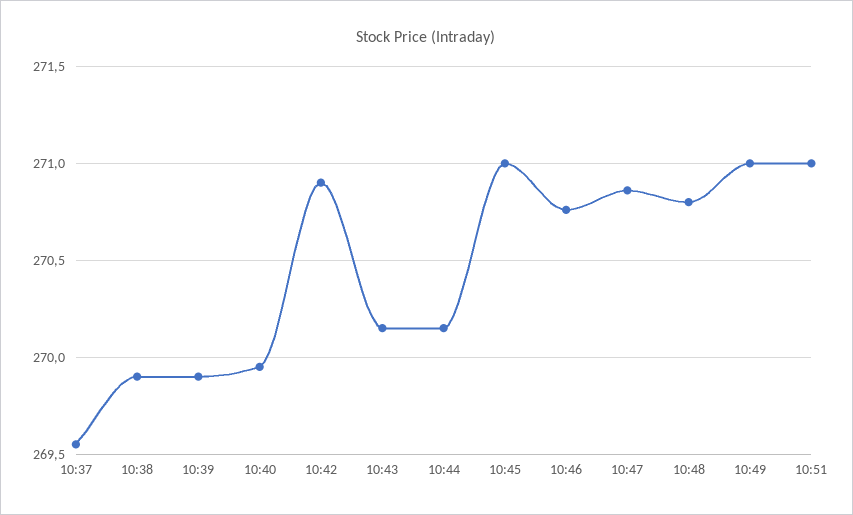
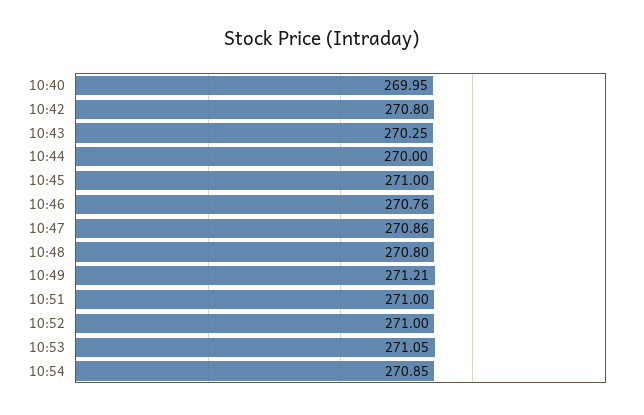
10:37: 269.55 -> none
10:38: 269.9 -> none
10:39: 269.9 -> none
10:42: 270.9 -> 270.8
10:43: 270.15 -> 270.25
10:44: 270.15 -> 270
10:49: 271 -> 271.21
10:52: none -> 271
10:53: none -> 271.05
10:54: none -> 270.85

